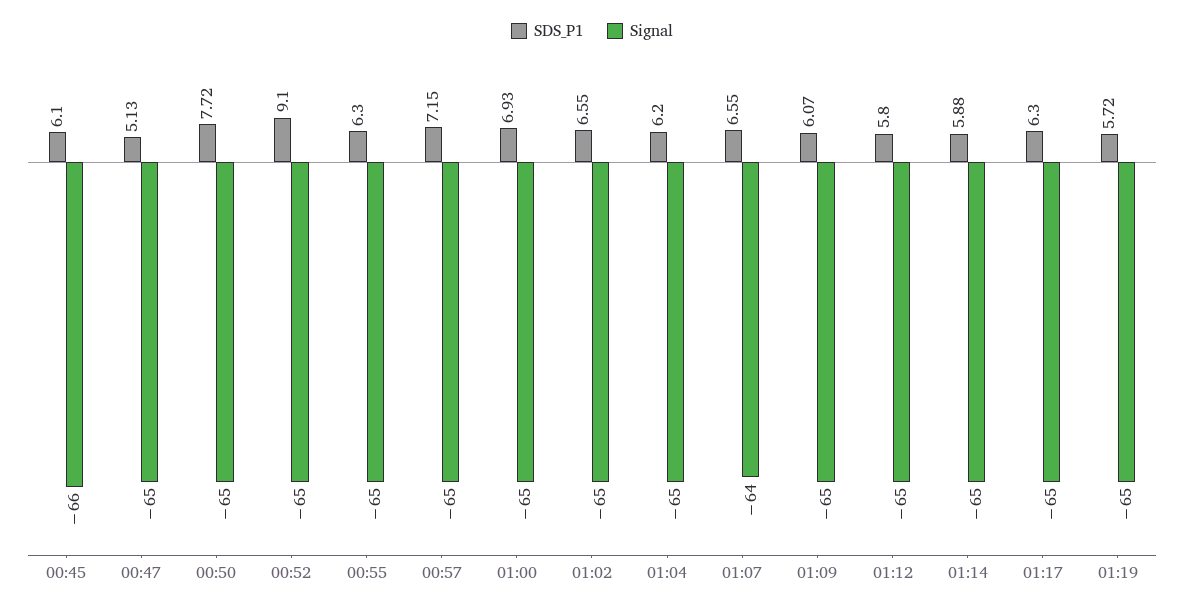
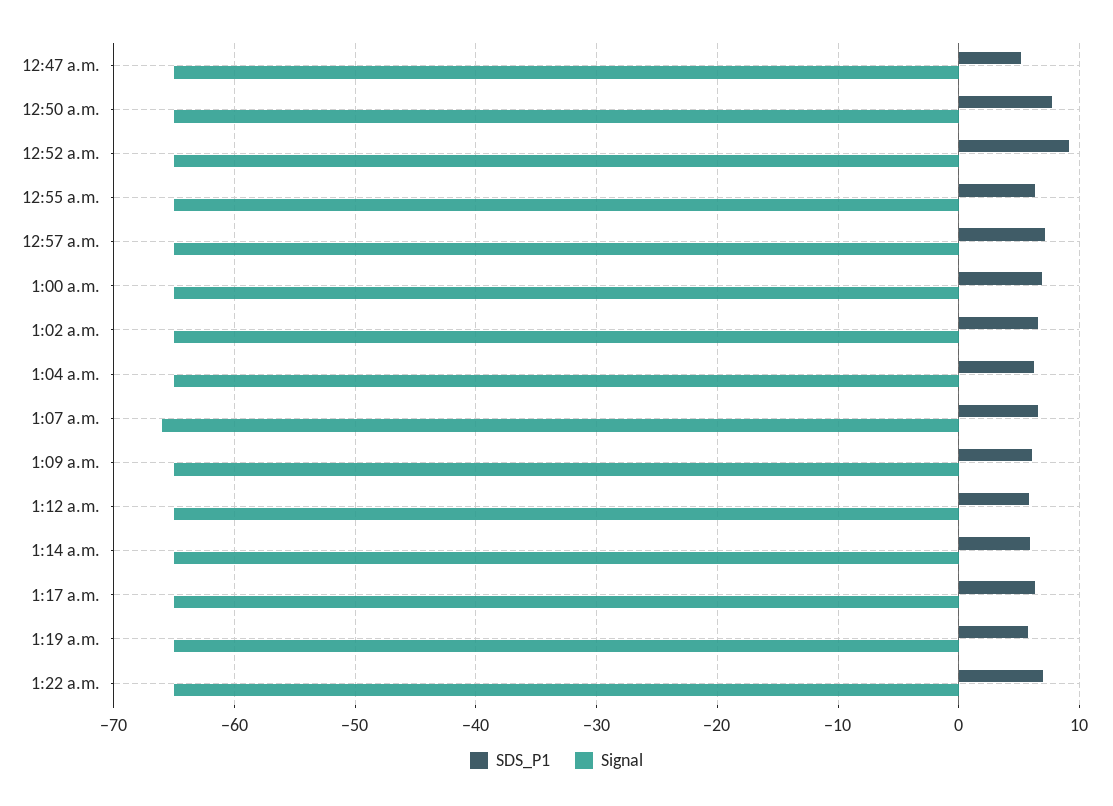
SDS_P1, 00:45: 6.1 -> none
Signal, 00:45: -66 -> none
Signal, 01:07: -64 -> -66
SDS_P1, 1:22 a.m.: none -> 7
Signal, 1:22 a.m.: none -> -65

